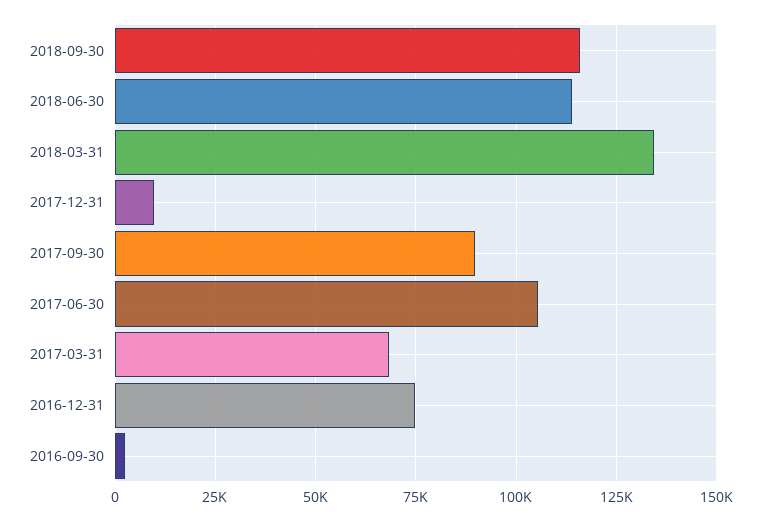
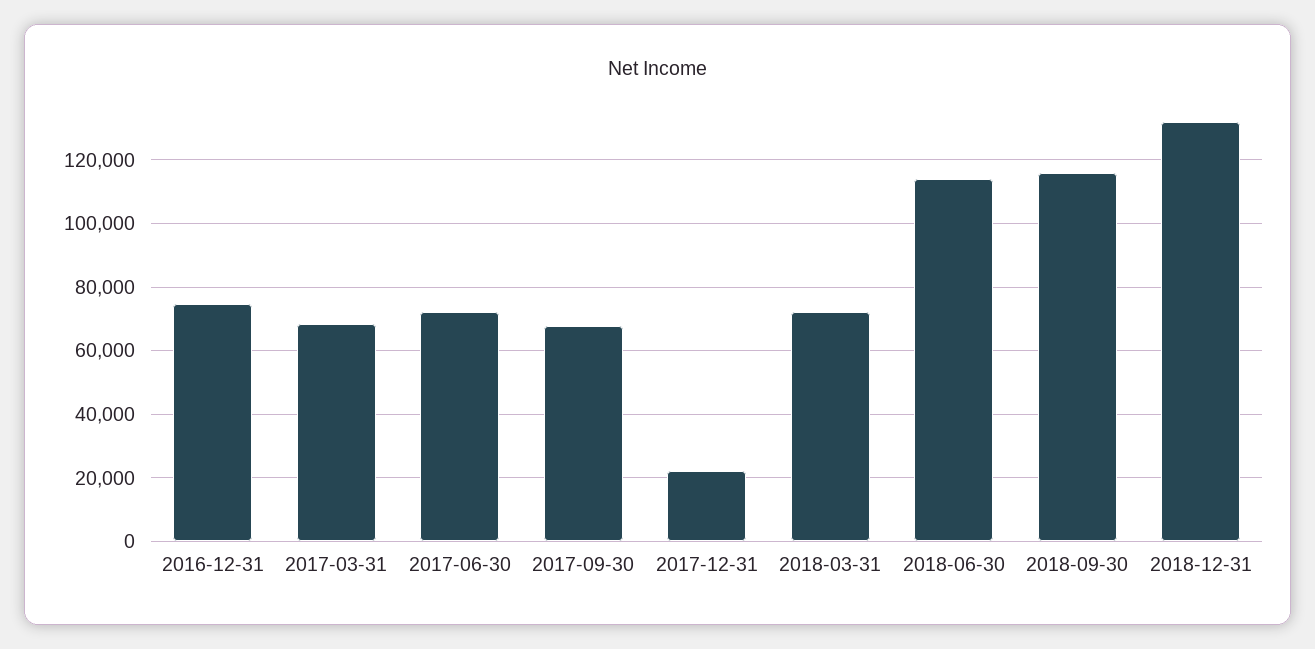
2018-03-31: 135000 -> 72000
2017-12-31: 10000 -> 22000
2017-09-30: 90000 -> 68000
2017-06-30: 105000 -> 72000
2016-09-30: 2500 -> none
2018-12-31: none -> 132000

